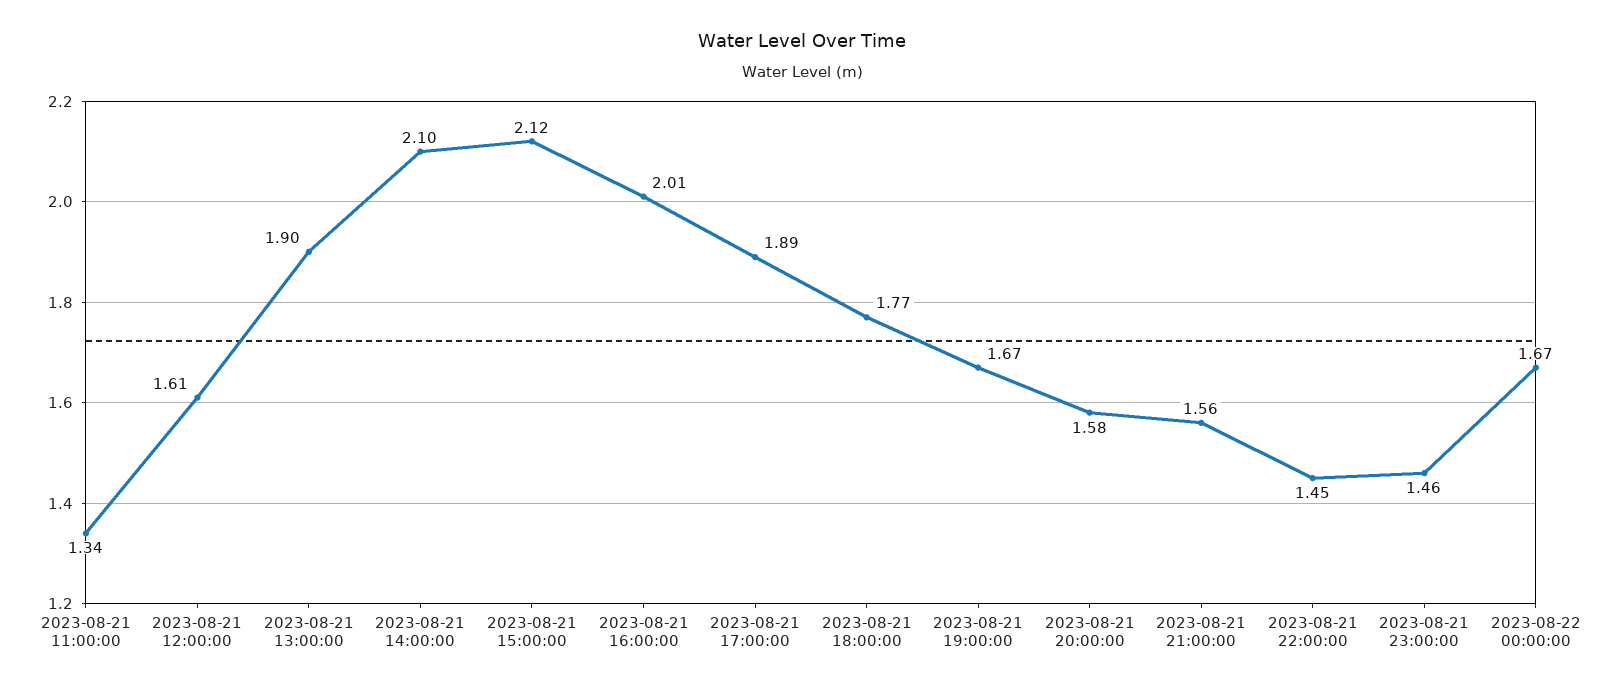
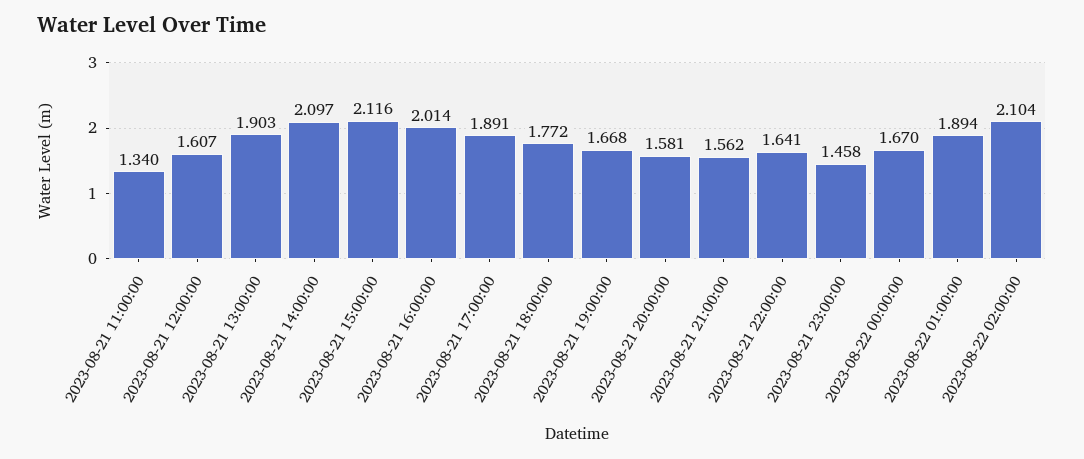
2023-08-21 22:00:00: 1.45 -> 1.641
2023-08-22 01:00:00: none -> 1.894
2023-08-22 02:00:00: none -> 2.104

